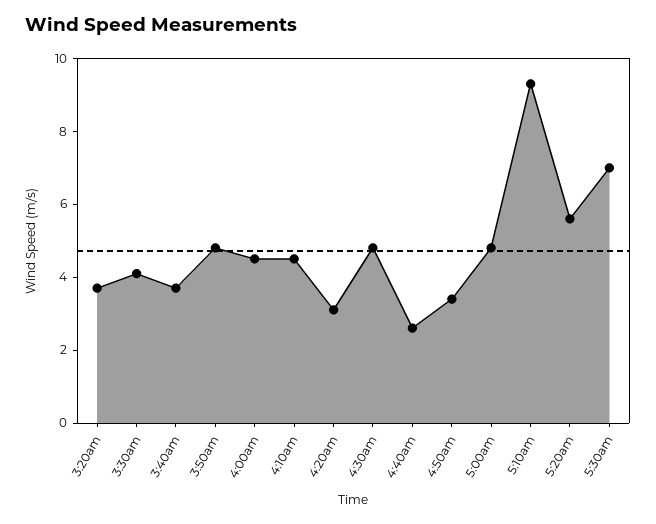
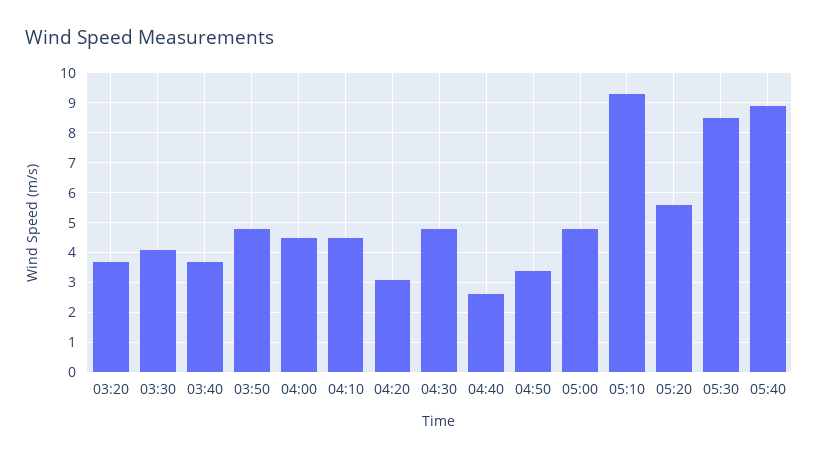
5:30am: 7 -> 8.5
05:40: none -> 9

